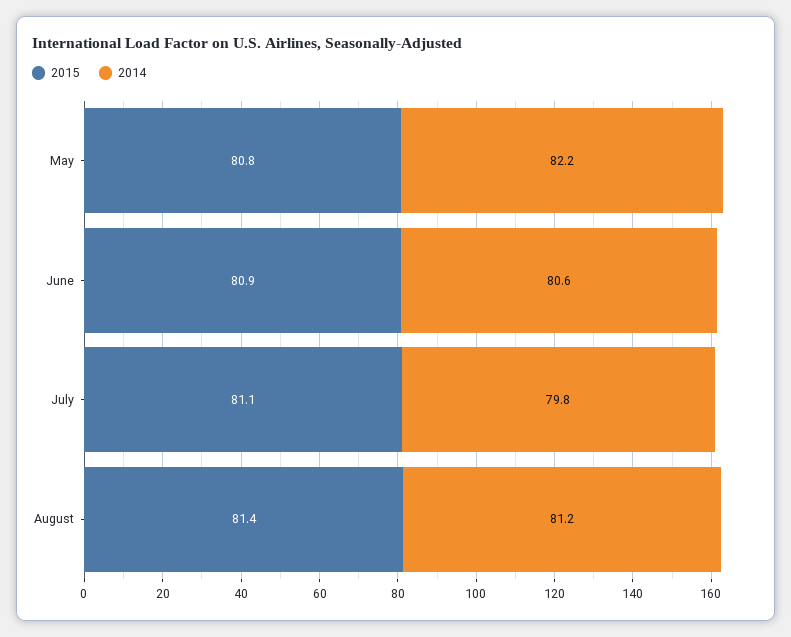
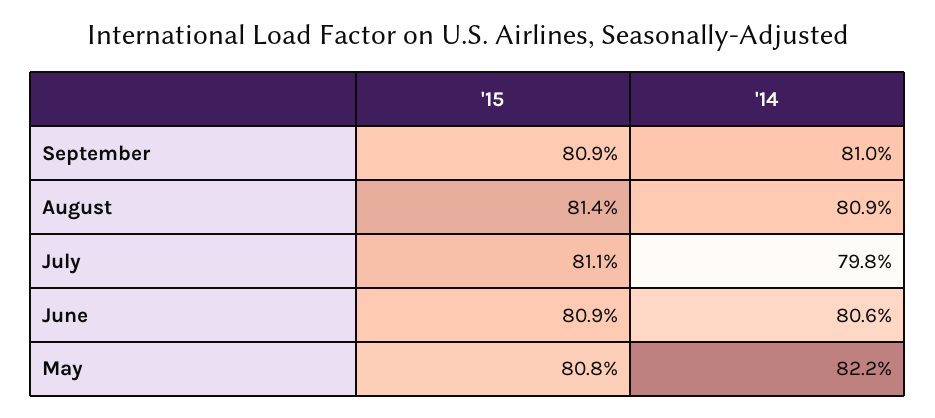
2014, August: 81.2 -> 80.9
2015, September: none -> 80.9
2014, September: none -> 81

